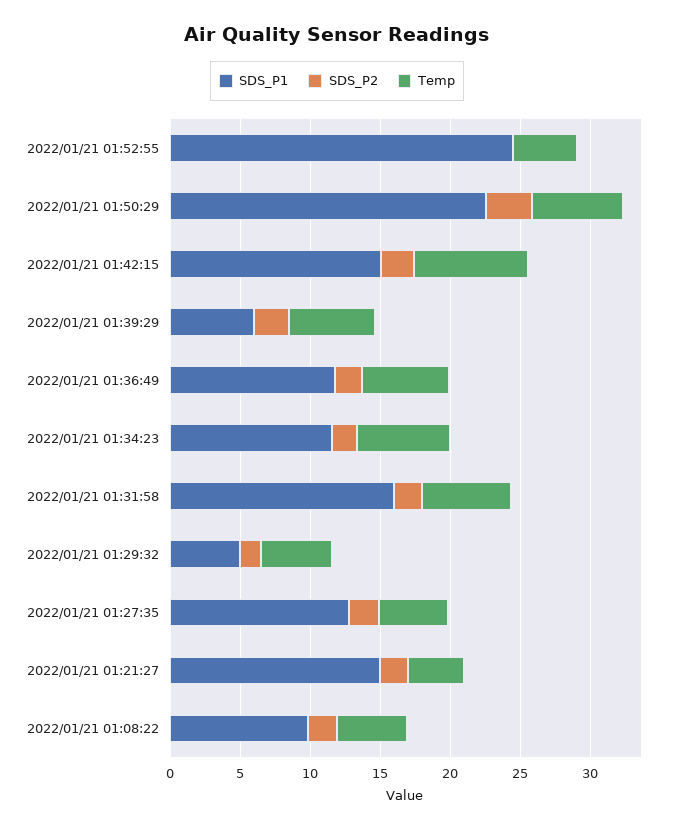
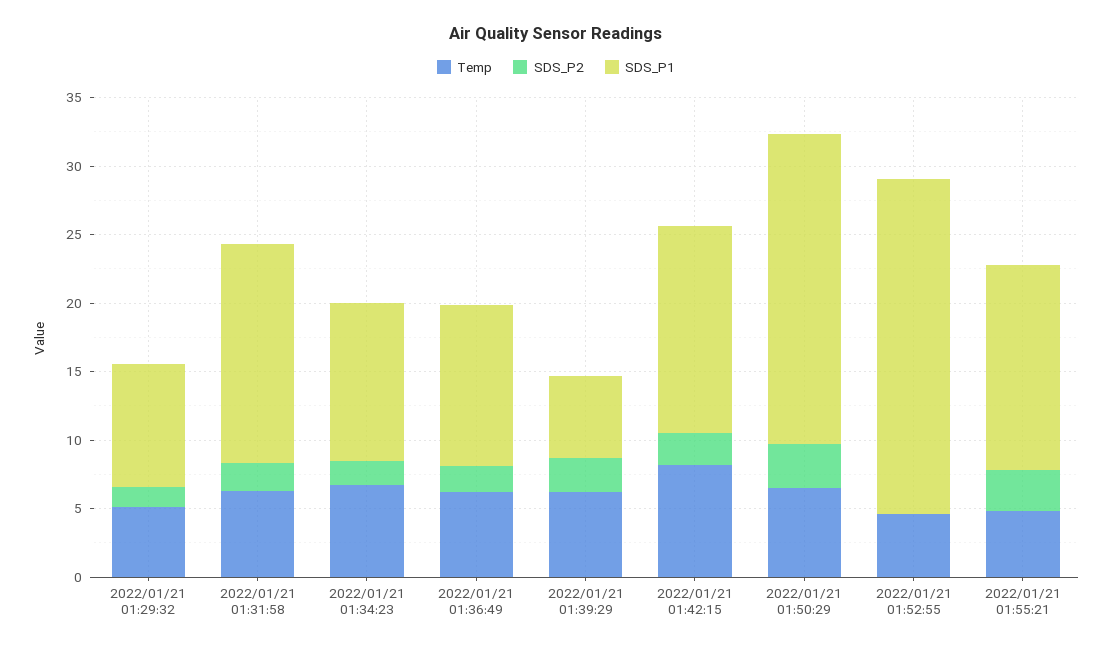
SDS_P1, 2022/01/21 01:29:32: 5 -> 9
SDS_P1, 2022/01/21 01:27:35: 13 -> none
SDS_P2, 2022/01/21 01:27:35: 2 -> none
Temp, 2022/01/21 01:27:35: 5 -> none
SDS_P1, 2022/01/21 01:21:27: 15 -> none
SDS_P2, 2022/01/21 01:21:27: 2 -> none
Temp, 2022/01/21 01:21:27: 4 -> none
SDS_P1, 2022/01/21 01:08:22: 10 -> none
SDS_P2, 2022/01/21 01:08:22: 2 -> none
Temp, 2022/01/21 01:08:22: 5 -> none
Temp, 2022/01/21 01:55:21: none -> 5
SDS_P2, 2022/01/21 01:55:21: none -> 3
SDS_P1, 2022/01/21 01:55:21: none -> 15

